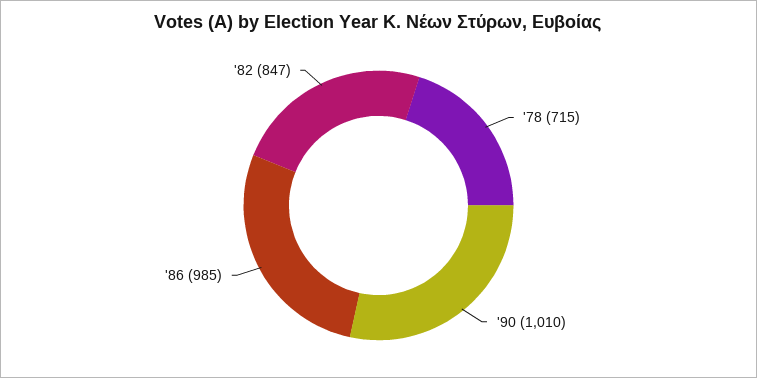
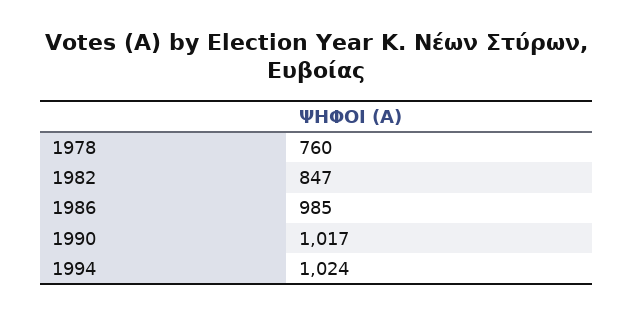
'78: 715 -> 760
'90: 1010 -> 1017
1994: none -> 1024

